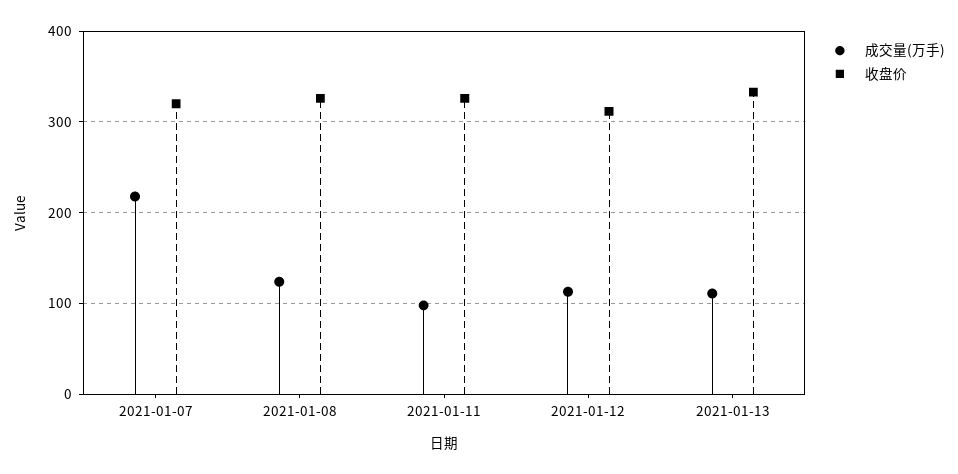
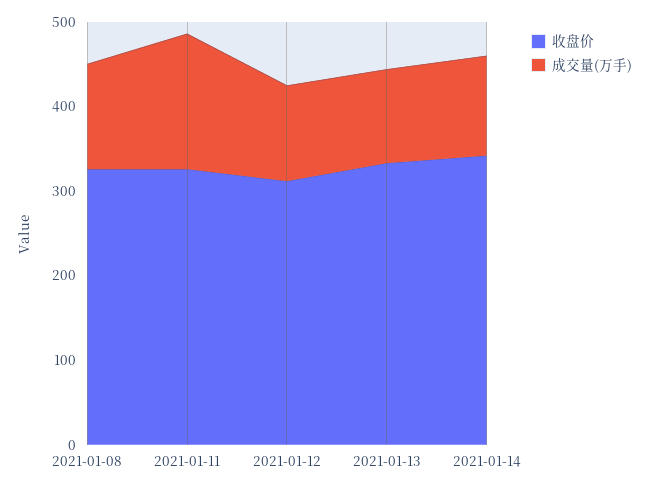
成交量(万手), 2021-01-07: 220 -> none
收盘价, 2021-01-07: 320 -> none
成交量(万手), 2021-01-11: 100 -> 160
收盘价, 2021-01-14: none -> 340
成交量(万手), 2021-01-14: none -> 120

